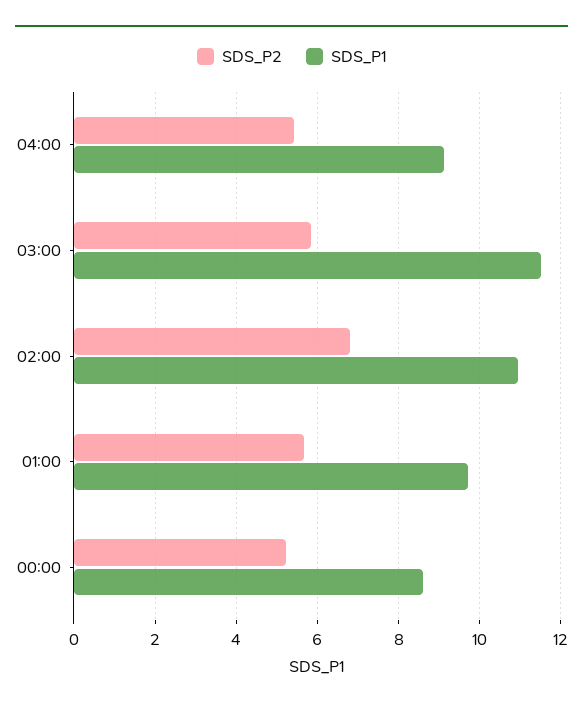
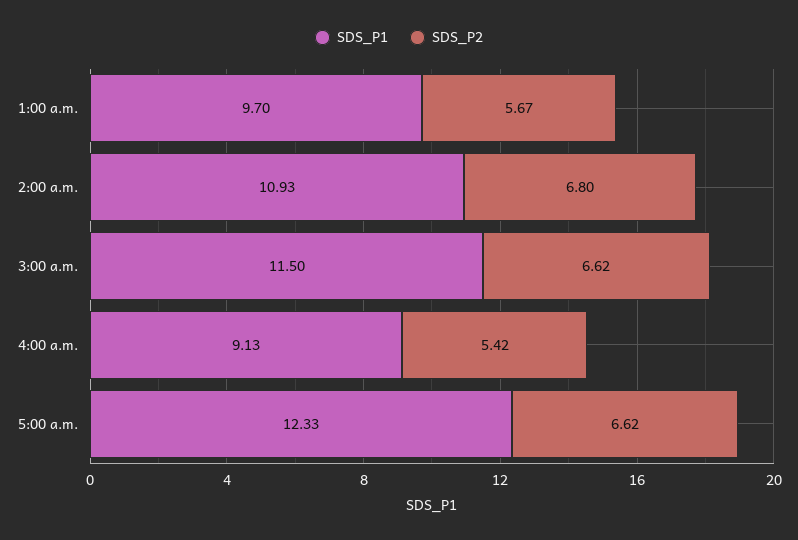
SDS_P2, 03:00: 5.8 -> 6.62
SDS_P2, 00:00: 5.2 -> none
SDS_P1, 00:00: 8.6 -> none
SDS_P1, 5:00 a.m.: none -> 12.33
SDS_P2, 5:00 a.m.: none -> 6.62

